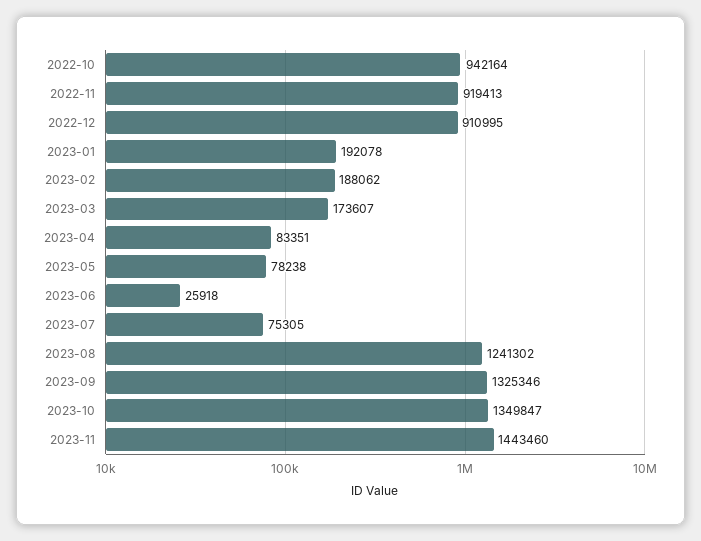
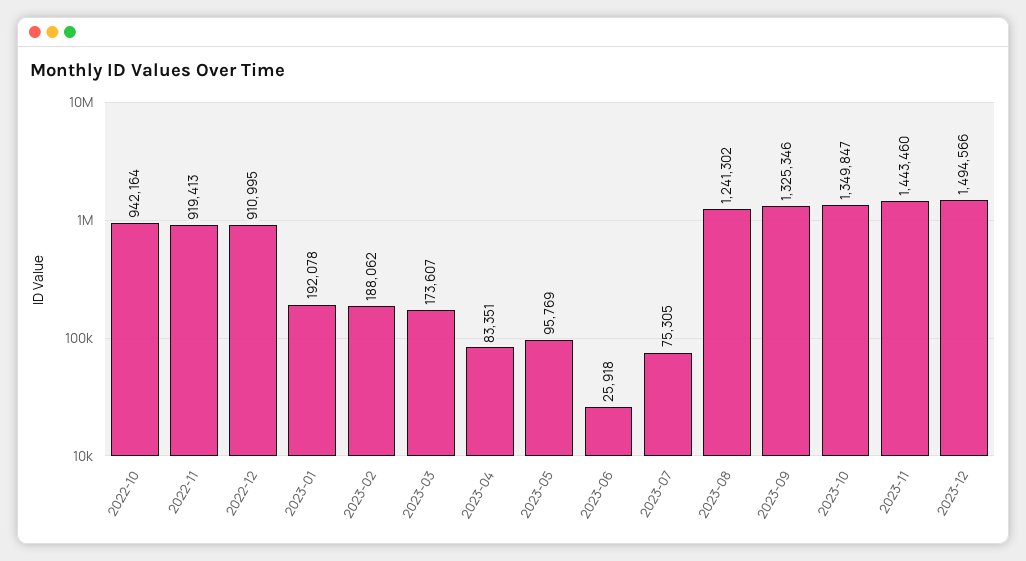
2023-05: 78238 -> 95769
2023-12: none -> 1494566

